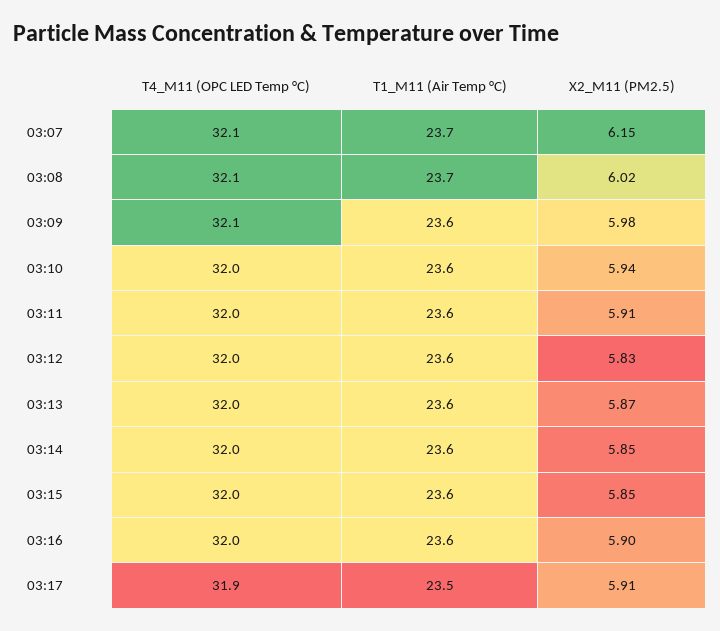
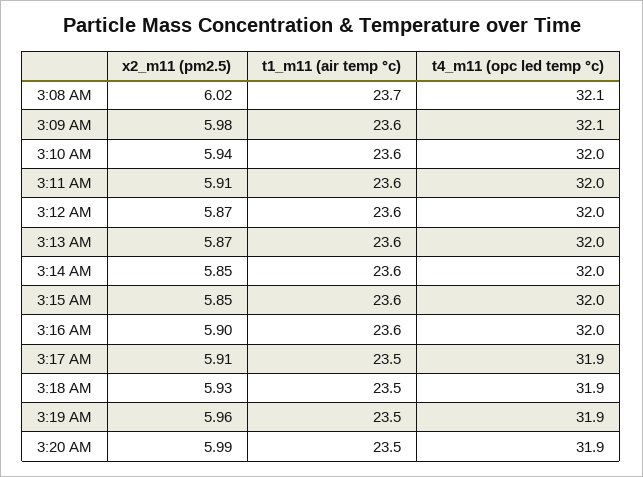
T4_M11 (OPC LED Temp °C), 03:07: 32.1 -> none
T1_M11 (Air Temp °C), 03:07: 23.7 -> none
X2_M11 (PM2.5), 03:07: 6.15 -> none
X2_M11 (PM2.5), 03:12: 5.83 -> 5.87
X2_M11 (PM2.5), 3:18 AM: none -> 5.93
T1_M11 (Air Temp °C), 3:18 AM: none -> 23.5
T4_M11 (OPC LED Temp °C), 3:18 AM: none -> 31.9
X2_M11 (PM2.5), 3:19 AM: none -> 5.96
T1_M11 (Air Temp °C), 3:19 AM: none -> 23.5
T4_M11 (OPC LED Temp °C), 3:19 AM: none -> 31.9
X2_M11 (PM2.5), 3:20 AM: none -> 5.99
T1_M11 (Air Temp °C), 3:20 AM: none -> 23.5
T4_M11 (OPC LED Temp °C), 3:20 AM: none -> 31.9

